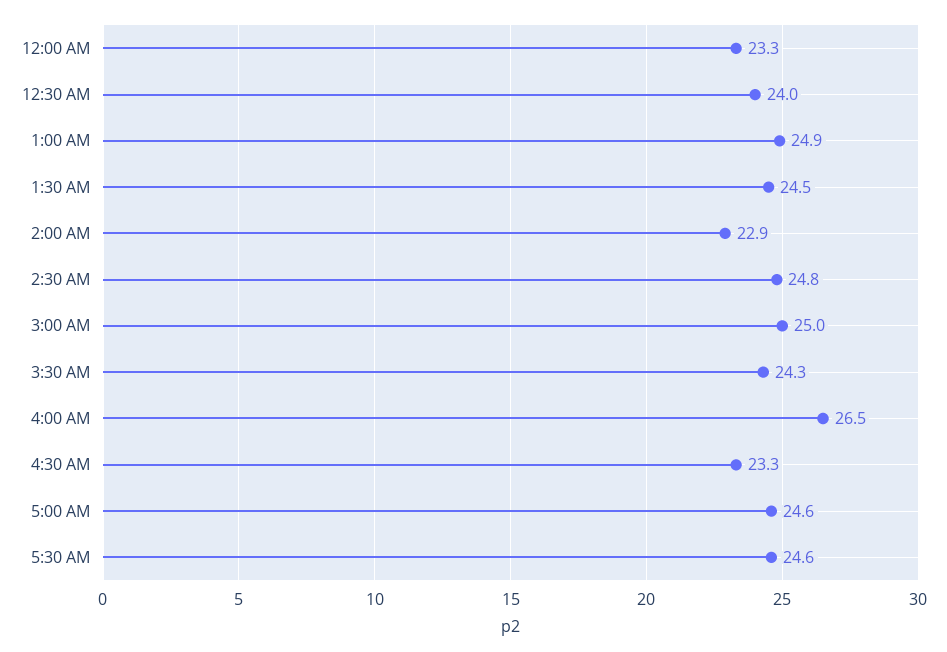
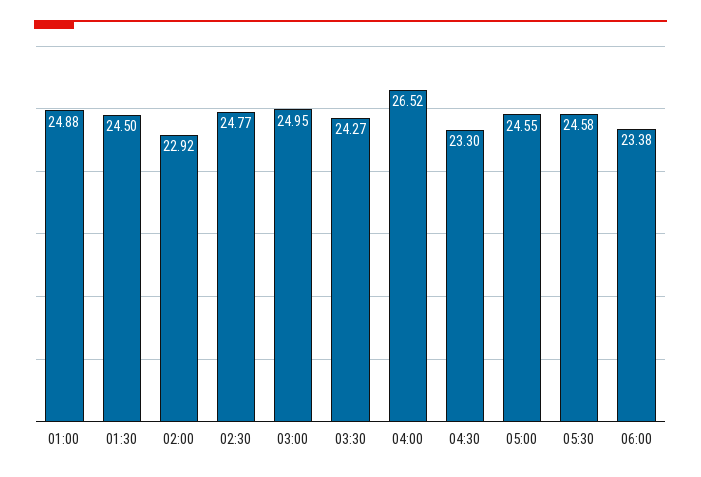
12:00 AM: 23.3 -> none
12:30 AM: 24 -> none
06:00: none -> 23.38

